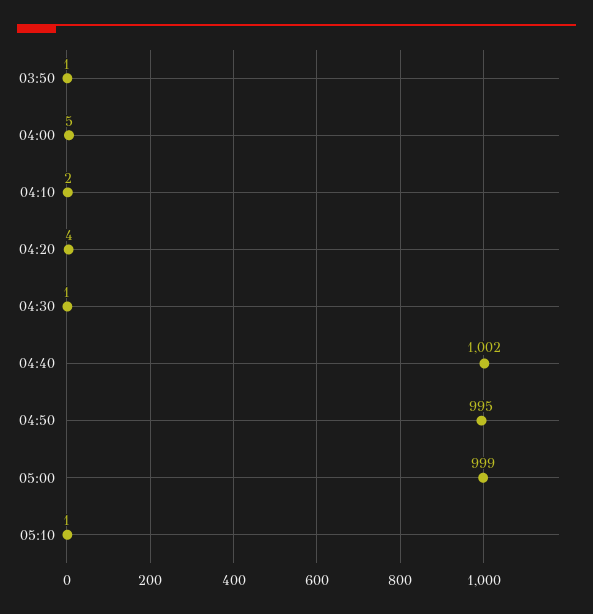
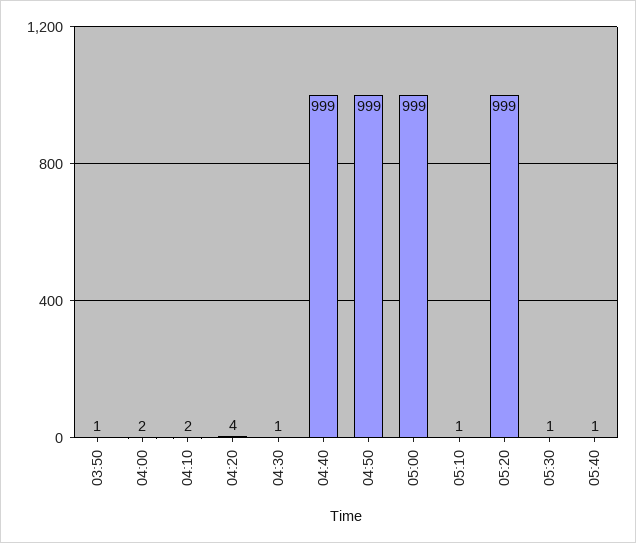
04:00: 5 -> 2
04:40: 1002 -> 999
04:50: 995 -> 999
05:20: none -> 999
05:30: none -> 1
05:40: none -> 1

